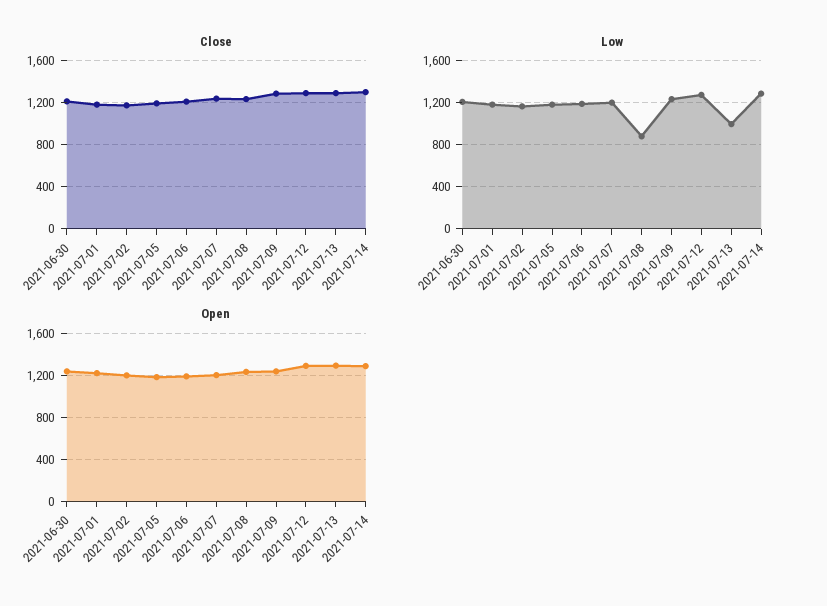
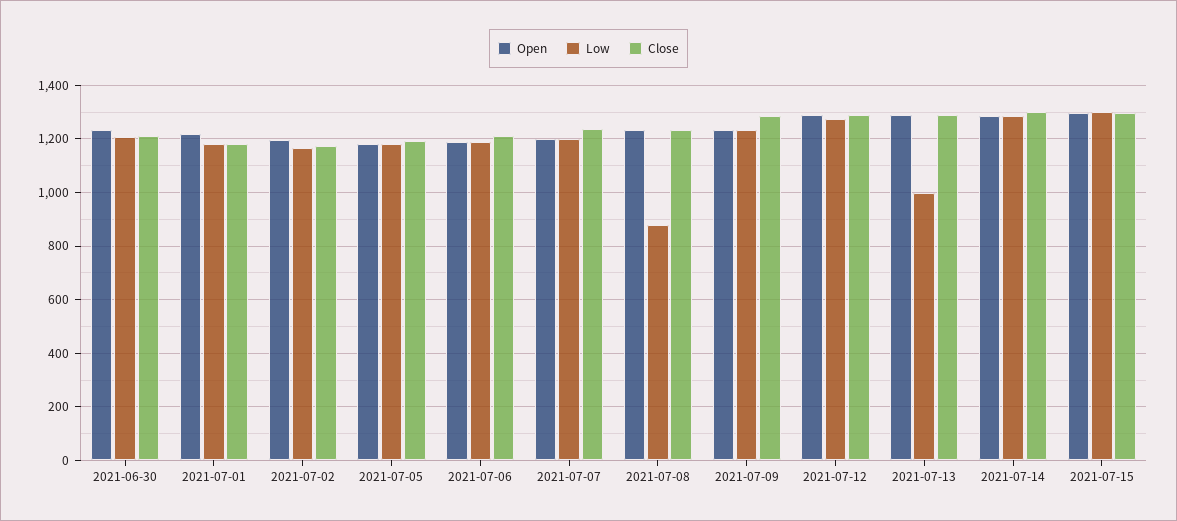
Open, 2021-07-15: none -> 1300
Low, 2021-07-15: none -> 1300
Close, 2021-07-15: none -> 1300

